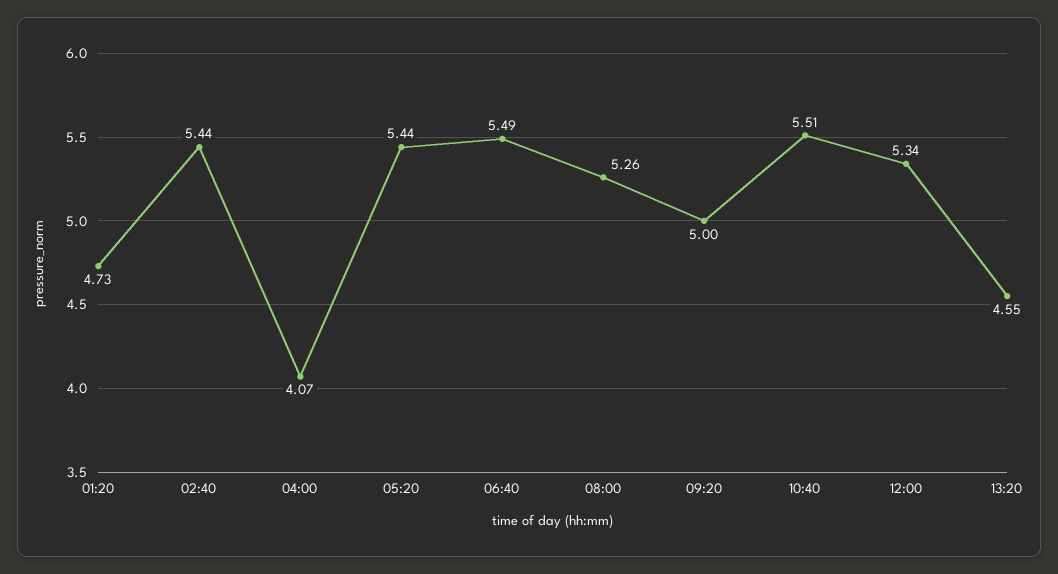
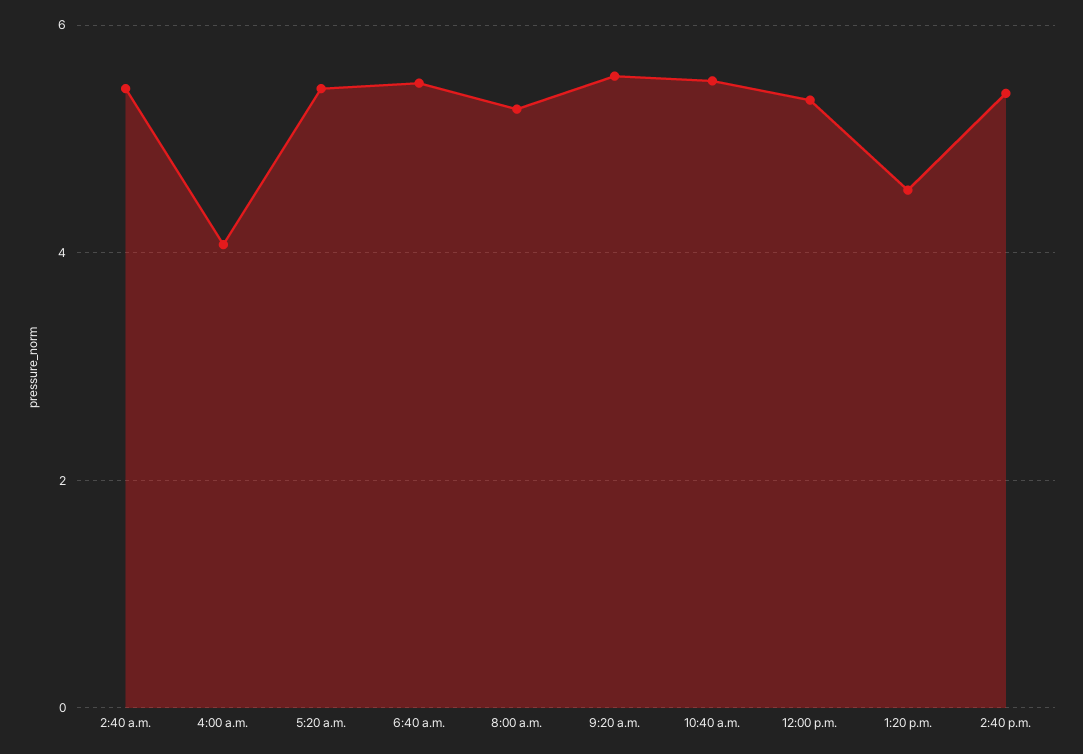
01:20: 4.73 -> none
09:20: 5 -> 5.6
2:40 p.m.: none -> 5.4

